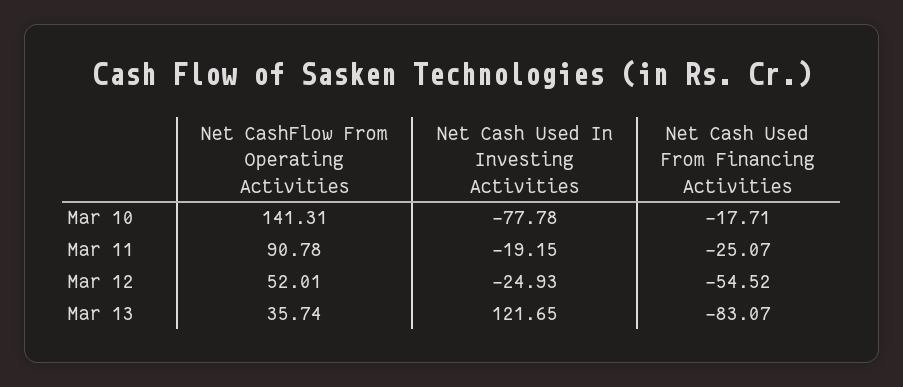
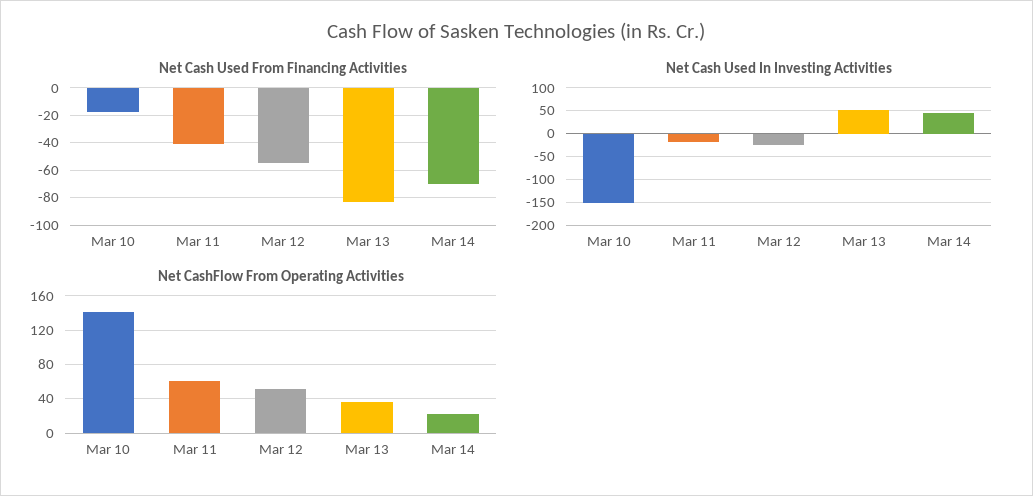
Net Cash Used In Investing Activities, Mar 10: -77.78 -> -150
Net CashFlow From Operating Activities, Mar 11: 90.78 -> 60
Net Cash Used From Financing Activities, Mar 11: -25.07 -> -40
Net Cash Used In Investing Activities, Mar 13: 121.65 -> 50
Net Cash Used From Financing Activities, Mar 14: none -> -70
Net Cash Used In Investing Activities, Mar 14: none -> 50
Net CashFlow From Operating Activities, Mar 14: none -> 20

